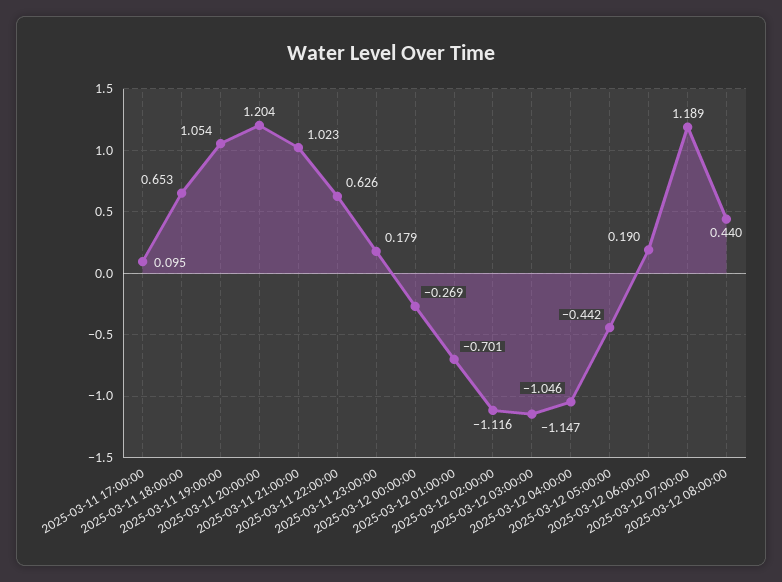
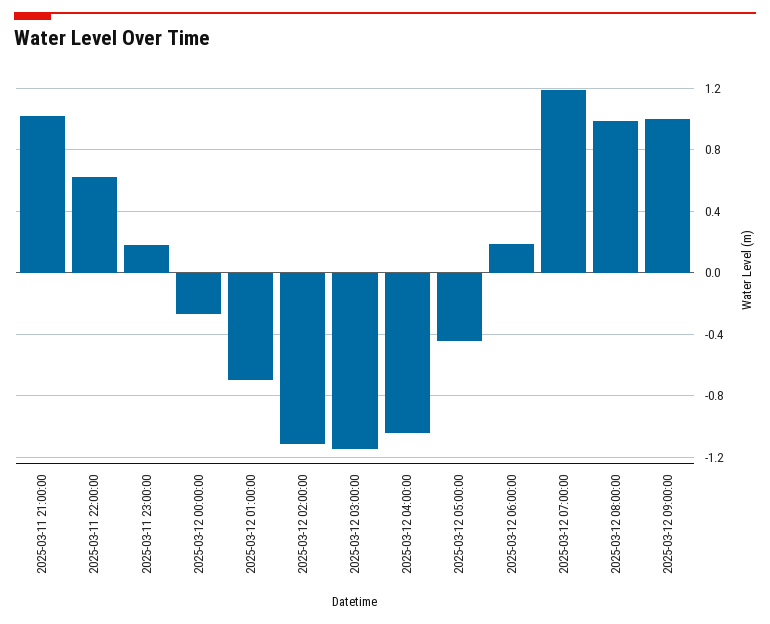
2025-03-11 17:00:00: 0.095 -> none
2025-03-11 18:00:00: 0.653 -> none
2025-03-11 19:00:00: 1.054 -> none
2025-03-11 20:00:00: 1.204 -> none
2025-03-12 08:00:00: 0.44 -> 1
2025-03-12 09:00:00: none -> 1

